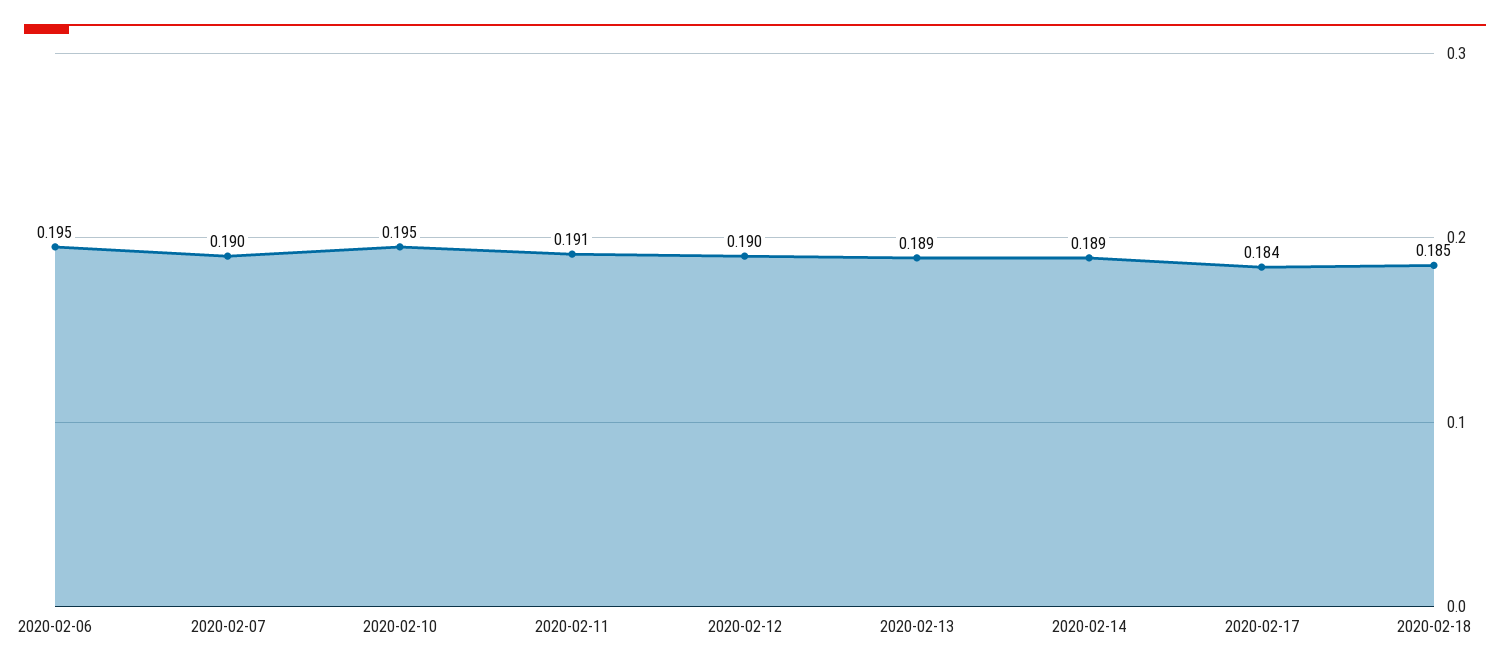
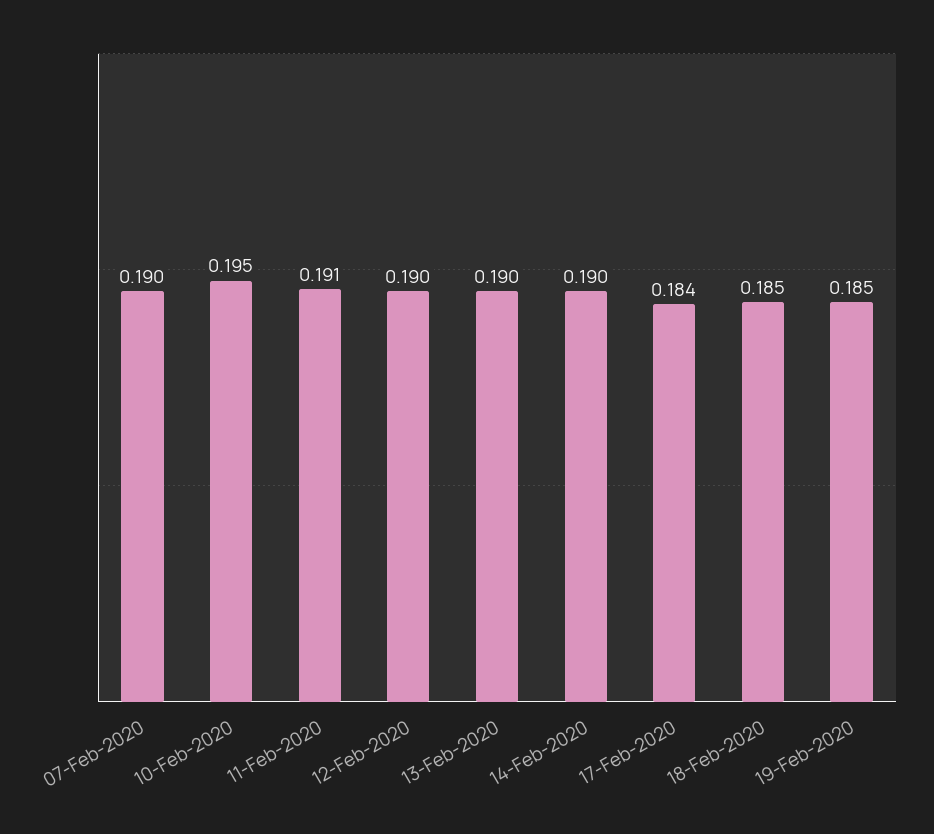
2020-02-06: 0.195 -> none
2020-02-13: 0.189 -> 0.19
2020-02-14: 0.189 -> 0.19
19-Feb-2020: none -> 0.185

